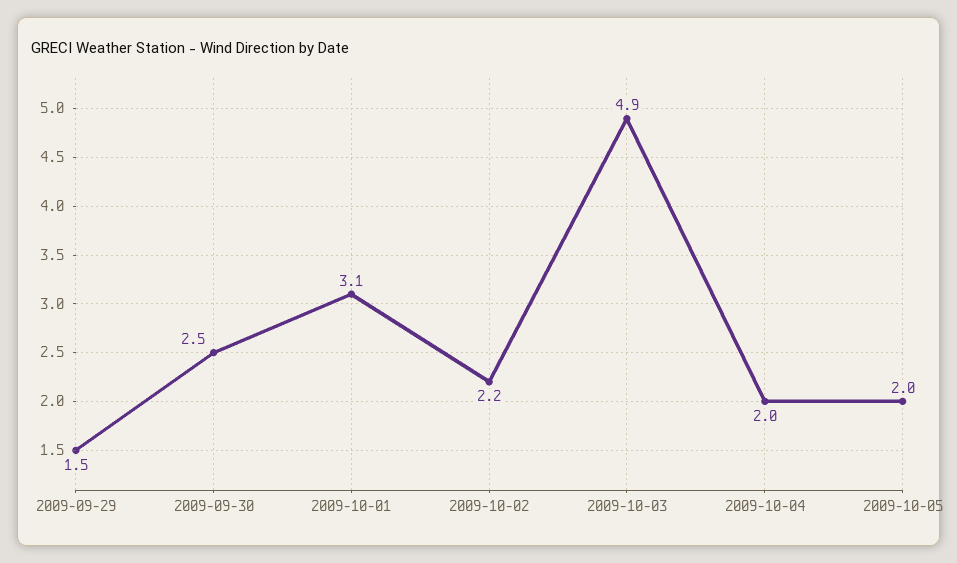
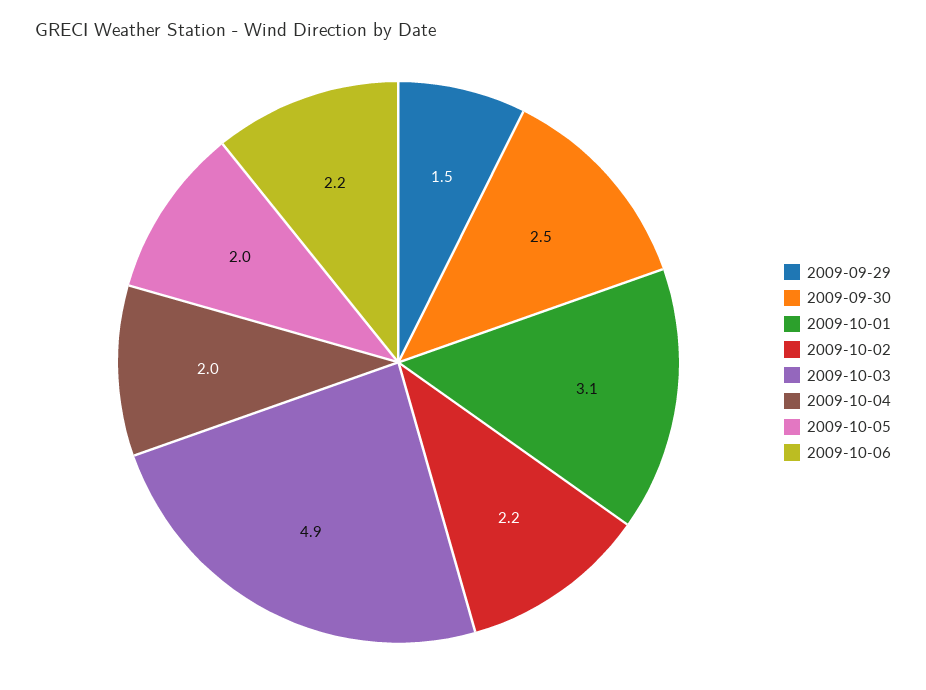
2009-10-06: none -> 2.2

